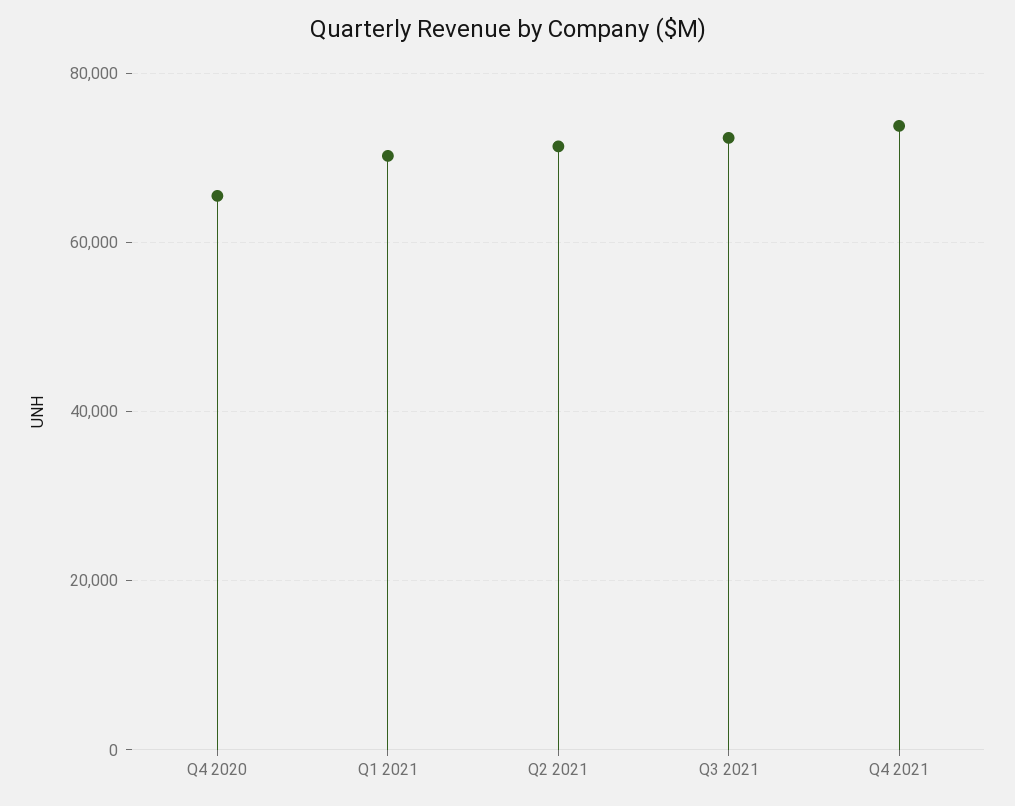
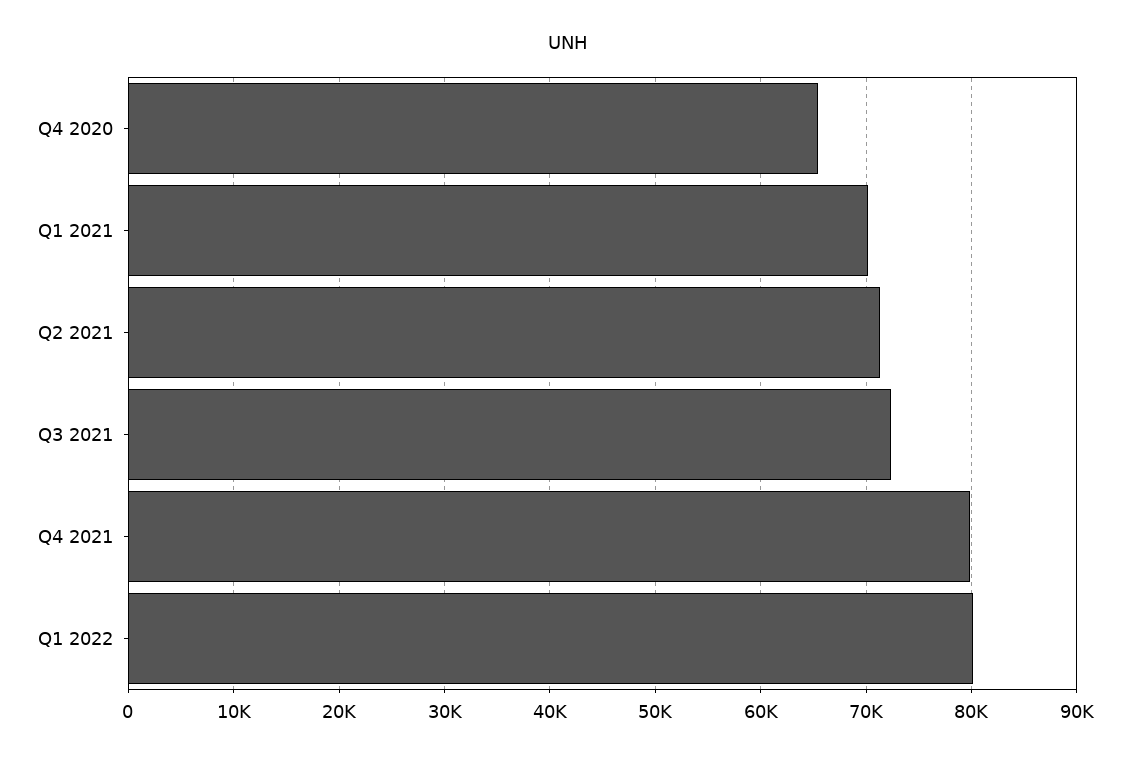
Q4 2021: 74000 -> 80000
Q1 2022: none -> 80000

